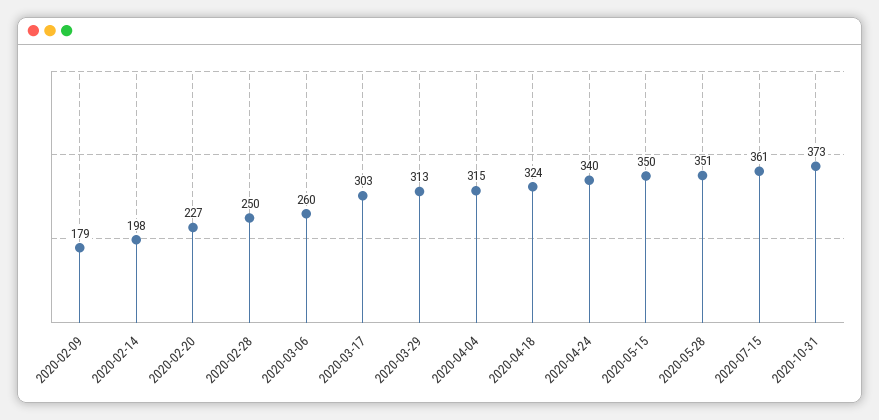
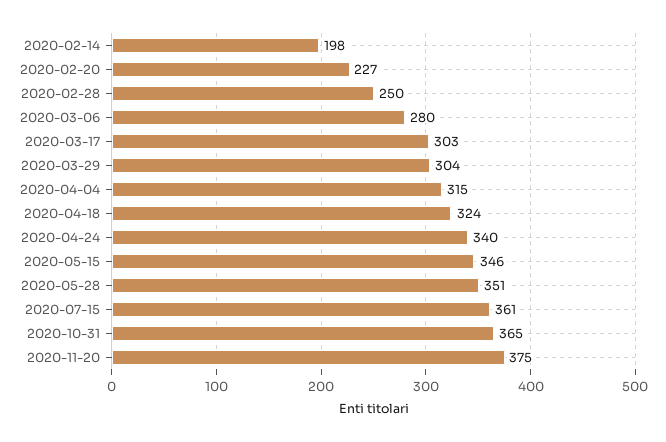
2020-02-09: 179 -> none
2020-03-06: 260 -> 280
2020-03-29: 313 -> 304
2020-05-15: 350 -> 346
2020-10-31: 373 -> 365
2020-11-20: none -> 375

